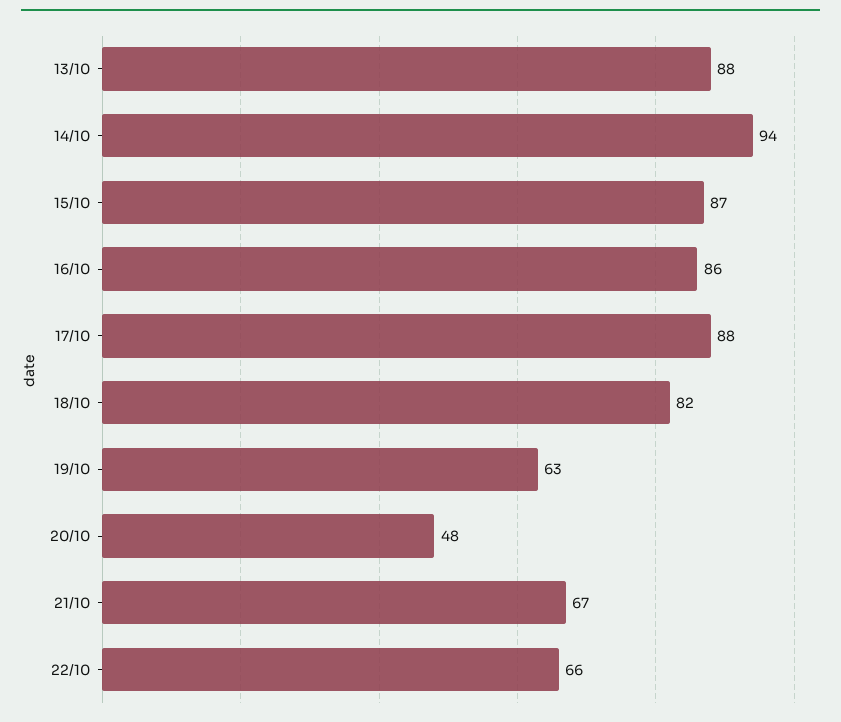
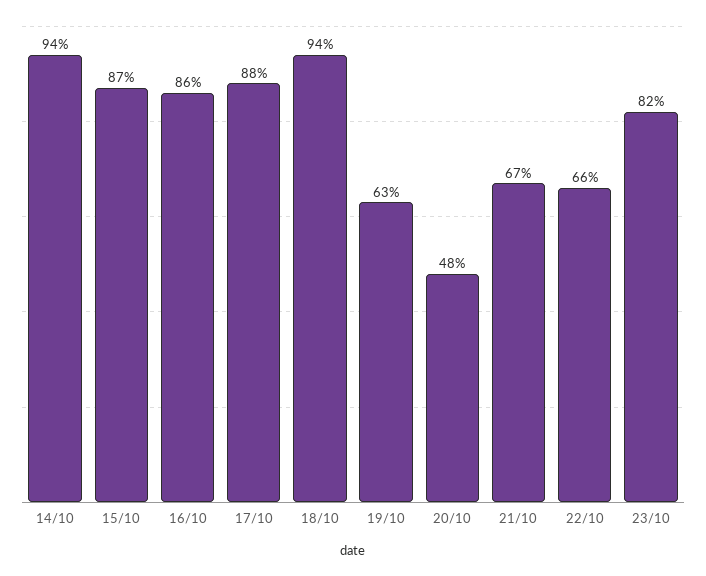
13/10: 88 -> none
18/10: 82 -> 94
23/10: none -> 82

